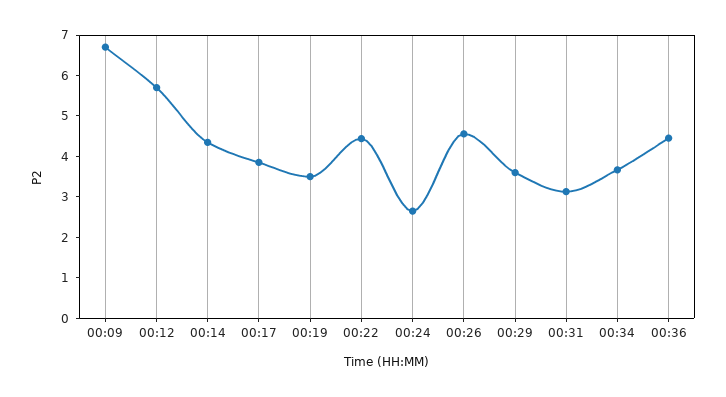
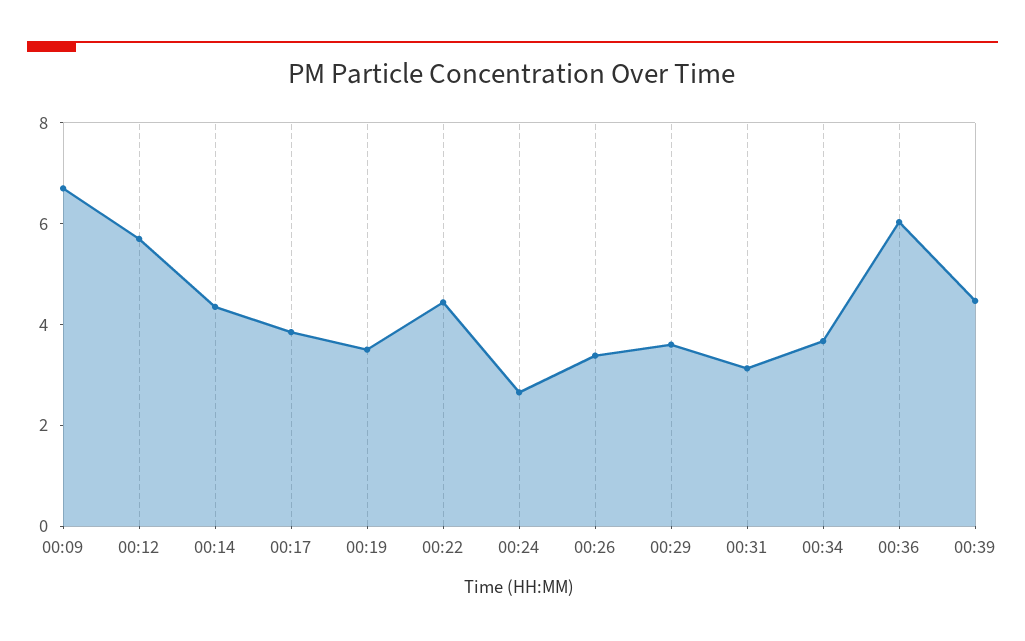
00:26: 4.6 -> 3.5
00:36: 4.4 -> 6
00:39: none -> 4.5

